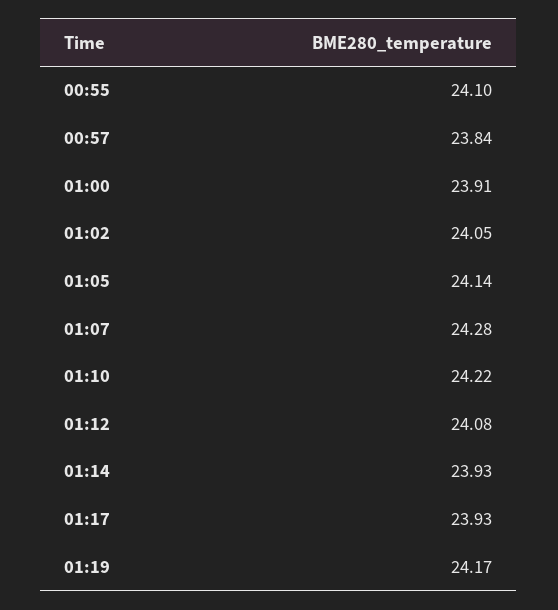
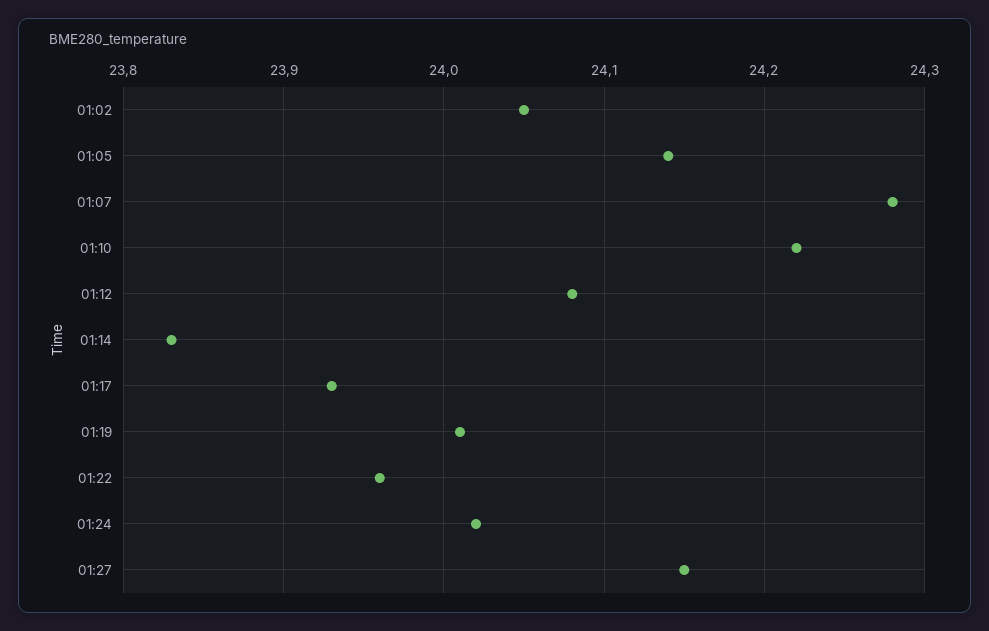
00:55: 24.1 -> none
00:57: 23.84 -> none
01:00: 23.91 -> none
01:14: 23.93 -> 23.83
01:19: 24.17 -> 24.01
01:22: none -> 23.96
01:24: none -> 24.02
01:27: none -> 24.15

